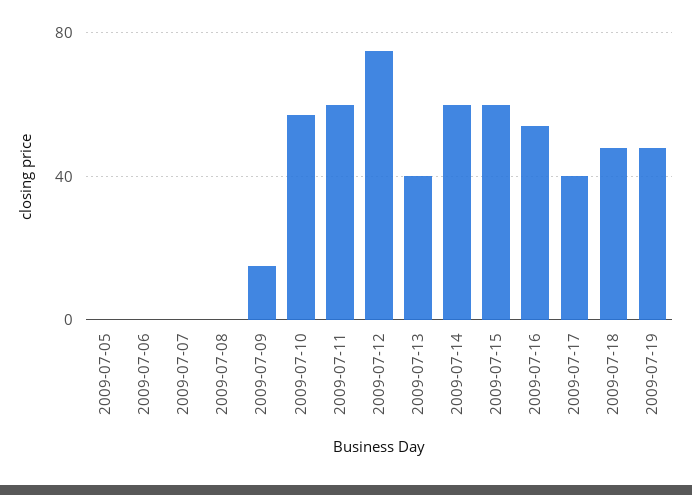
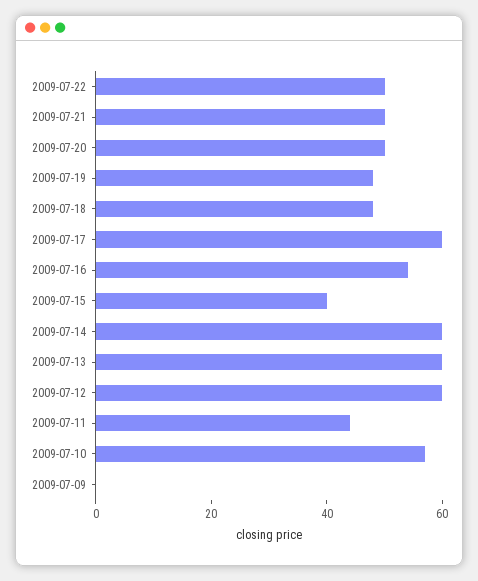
2009-07-05: 0 -> none
2009-07-06: 0 -> none
2009-07-07: 0 -> none
2009-07-08: 0 -> none
2009-07-09: 15 -> 0
2009-07-11: 60 -> 45
2009-07-12: 75 -> 60
2009-07-13: 40 -> 60
2009-07-15: 60 -> 40
2009-07-17: 40 -> 60
2009-07-22: none -> 50
2009-07-21: none -> 50
2009-07-20: none -> 50

